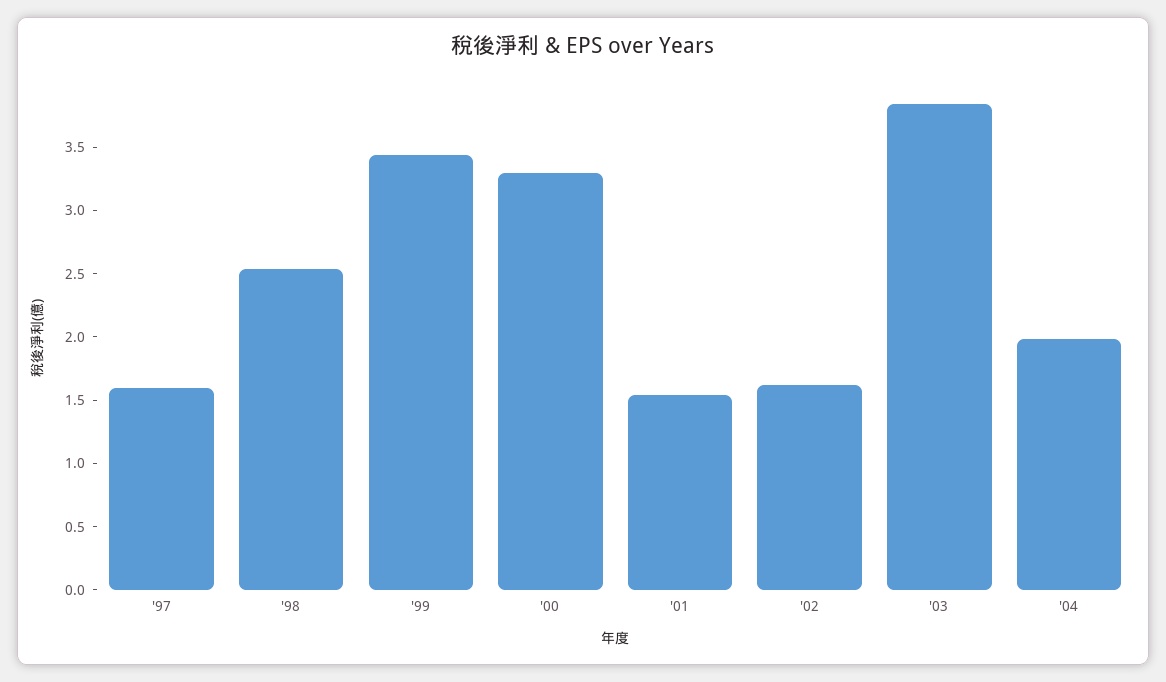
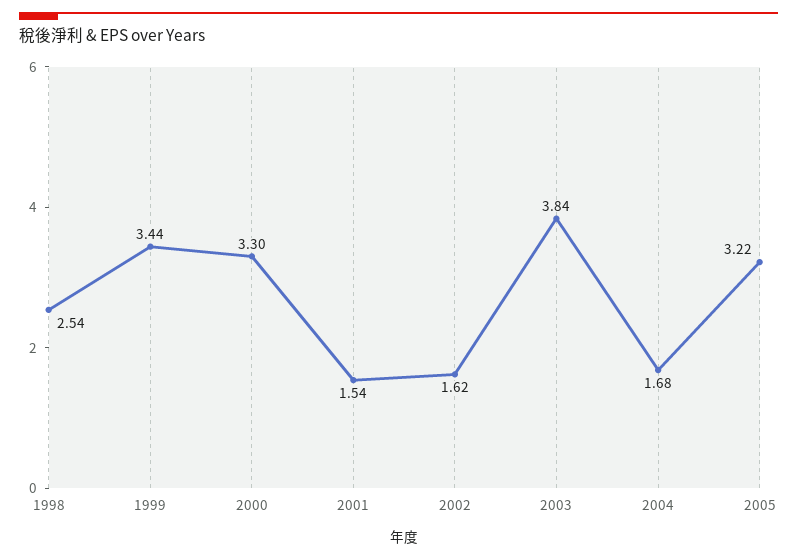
'97: 1.6 -> none
'04: 2 -> 1.68
2005: none -> 3.22

